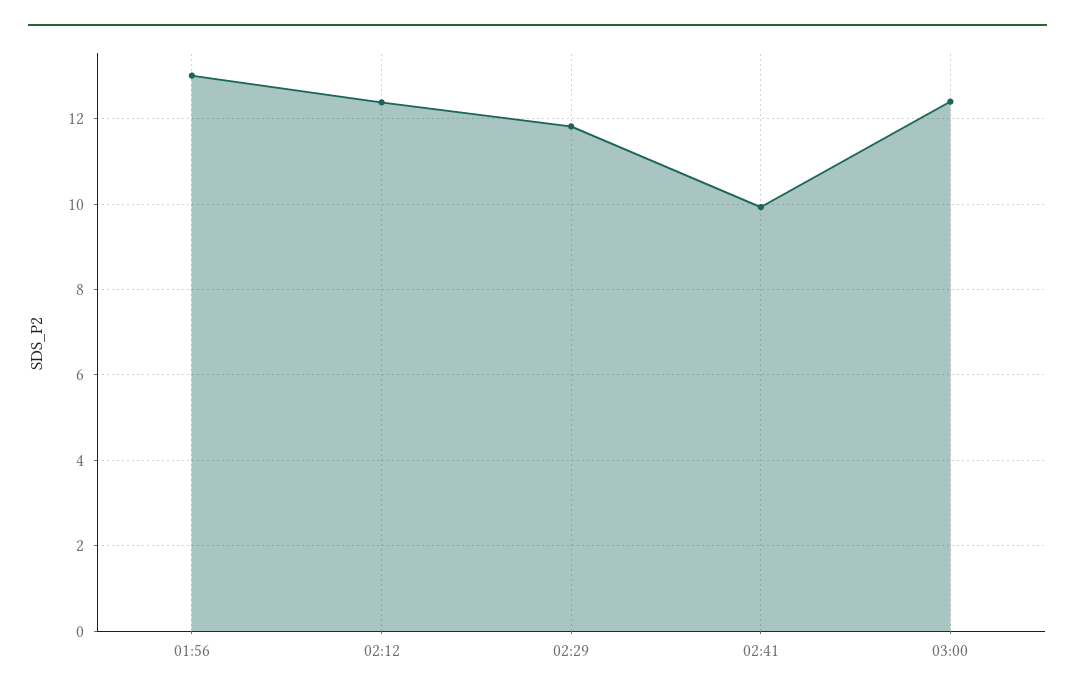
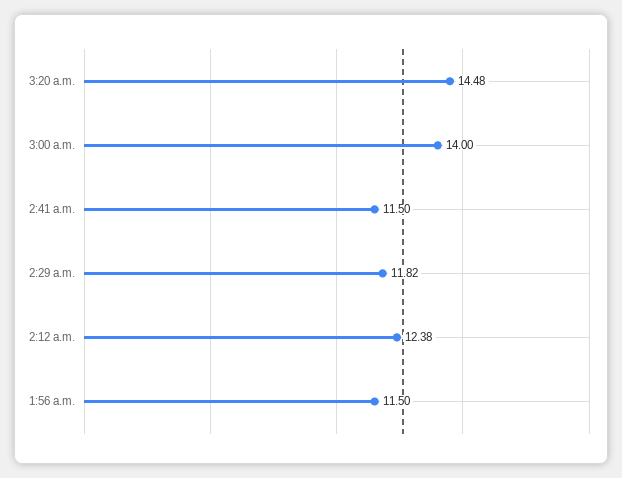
01:56: 13 -> 11.5
02:41: 10 -> 11.5
03:00: 12.4 -> 14
3:20 a.m.: none -> 14.48

